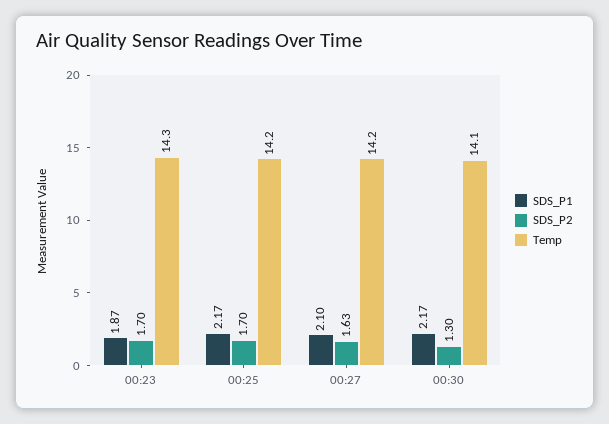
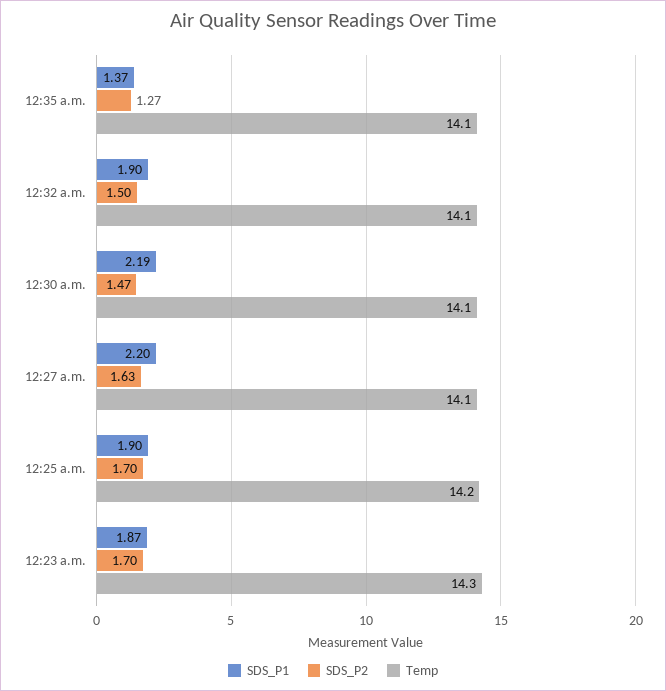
SDS_P1, 00:25: 2.17 -> 1.9
SDS_P1, 00:27: 2.1 -> 2.2
Temp, 00:27: 14.2 -> 14.1
SDS_P1, 00:30: 2.17 -> 2.19
SDS_P2, 00:30: 1.3 -> 1.47
SDS_P1, 12:35 a.m.: none -> 1.37
SDS_P2, 12:35 a.m.: none -> 1.27
Temp, 12:35 a.m.: none -> 14.1
SDS_P1, 12:32 a.m.: none -> 1.9
SDS_P2, 12:32 a.m.: none -> 1.5
Temp, 12:32 a.m.: none -> 14.1

